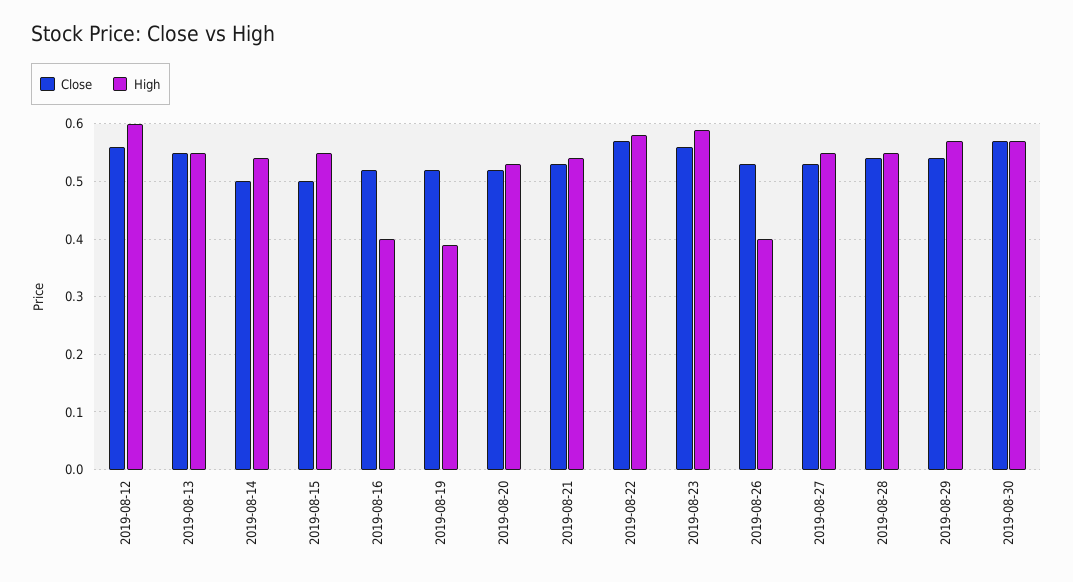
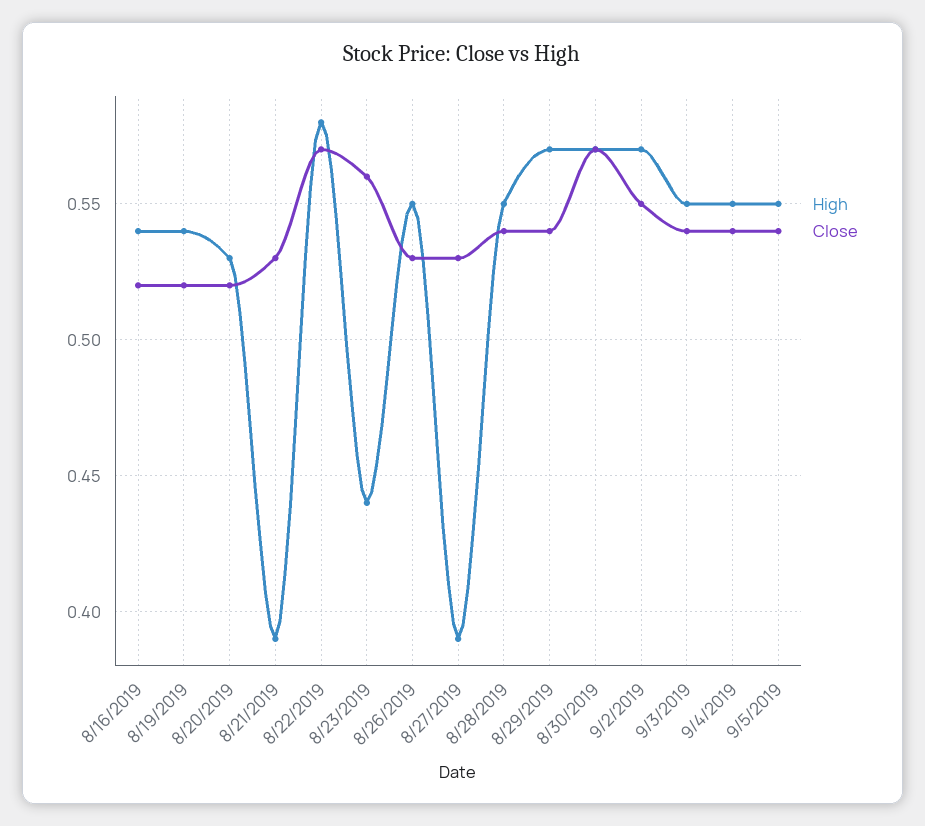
Close, 2019-08-12: 0.55 -> none
High, 2019-08-12: 0.6 -> none
Close, 2019-08-13: 0.55 -> none
High, 2019-08-13: 0.55 -> none
Close, 2019-08-14: 0.5 -> none
High, 2019-08-14: 0.55 -> none
Close, 2019-08-15: 0.5 -> none
High, 2019-08-15: 0.55 -> none
High, 2019-08-16: 0.4 -> 0.54
High, 2019-08-19: 0.4 -> 0.54
High, 2019-08-21: 0.55 -> 0.39
High, 2019-08-23: 0.6 -> 0.44
High, 2019-08-26: 0.4 -> 0.55
High, 2019-08-27: 0.55 -> 0.39
High, 9/2/2019: none -> 0.57
Close, 9/2/2019: none -> 0.55
High, 9/3/2019: none -> 0.55
Close, 9/3/2019: none -> 0.54
High, 9/4/2019: none -> 0.55
Close, 9/4/2019: none -> 0.54
High, 9/5/2019: none -> 0.55
Close, 9/5/2019: none -> 0.54

